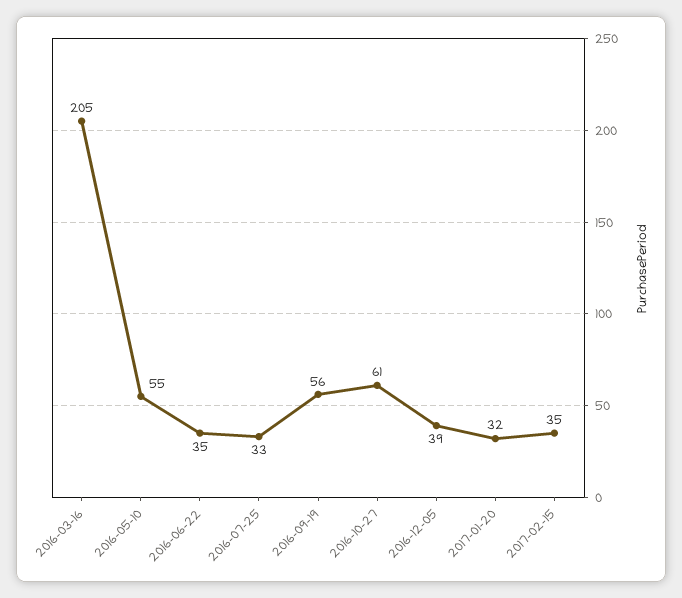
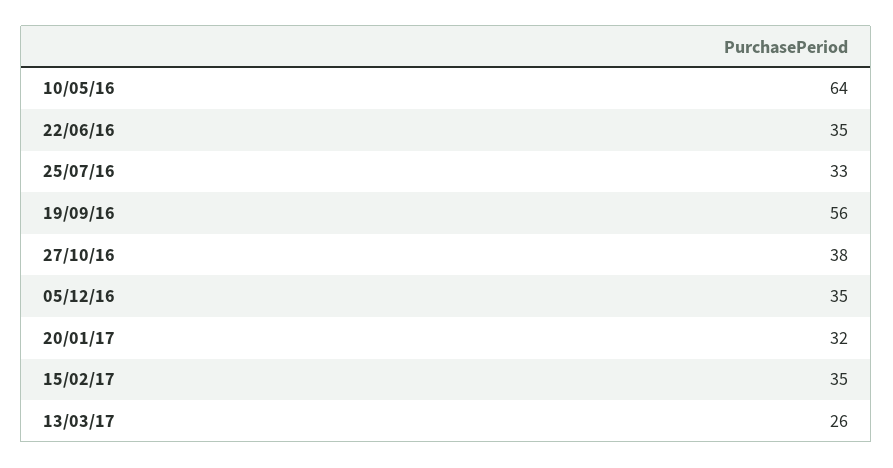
2016-03-16: 205 -> none
2016-05-10: 55 -> 64
2016-10-27: 61 -> 38
2016-12-05: 39 -> 35
13/03/17: none -> 26

